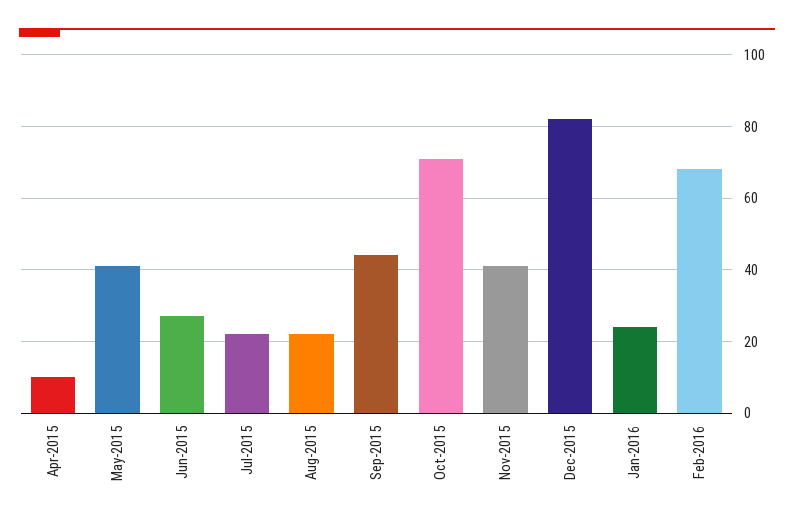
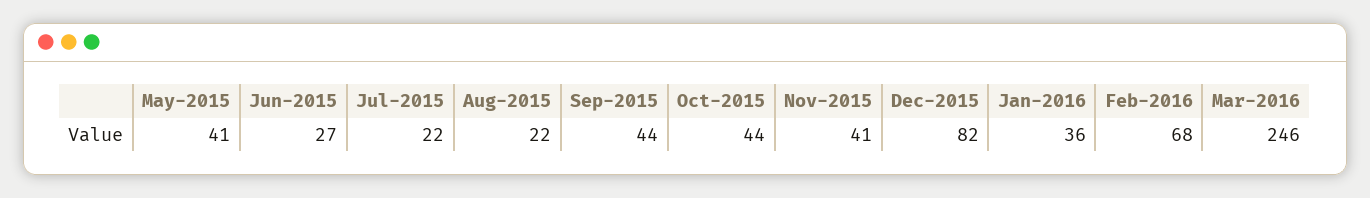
Apr-2015: 10 -> none
Oct-2015: 70 -> 44
Jan-2016: 25 -> 36
Mar-2016: none -> 246

